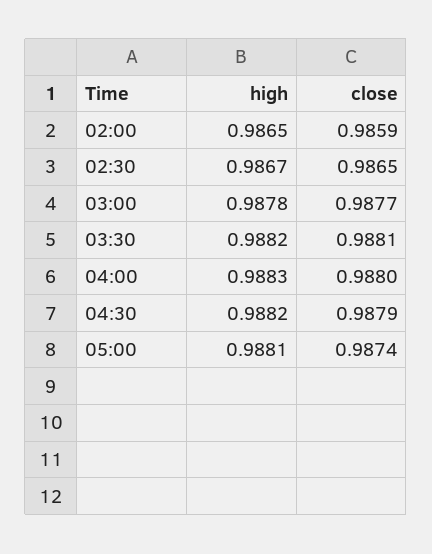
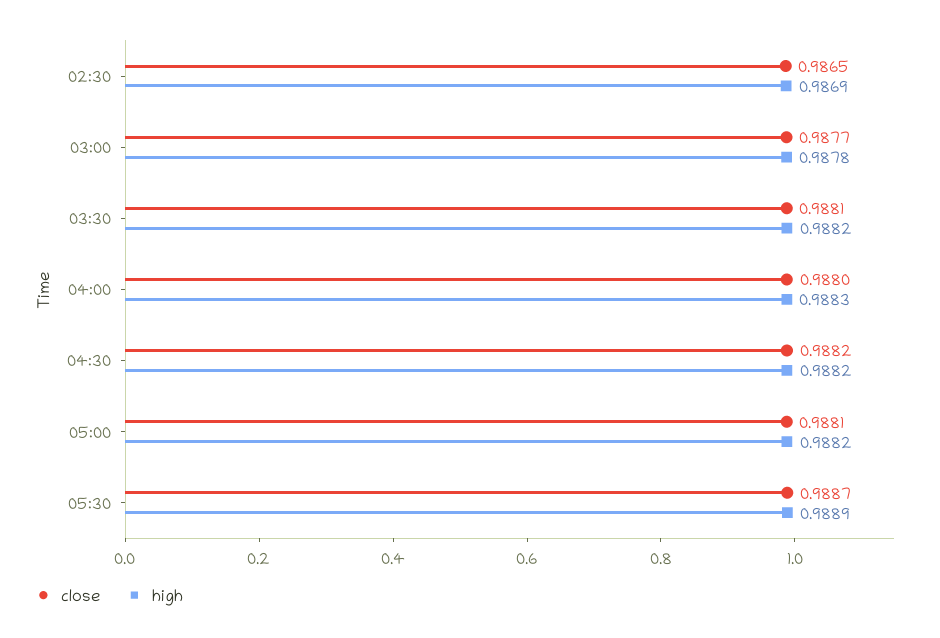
high, 02:00: 0.9865 -> none
close, 02:00: 0.9859 -> none
high, 02:30: 0.9867 -> 0.9869
close, 04:30: 0.9879 -> 0.9882
high, 05:00: 0.9881 -> 0.9882
close, 05:00: 0.9874 -> 0.9881
close, 05:30: none -> 0.9887
high, 05:30: none -> 0.9889

